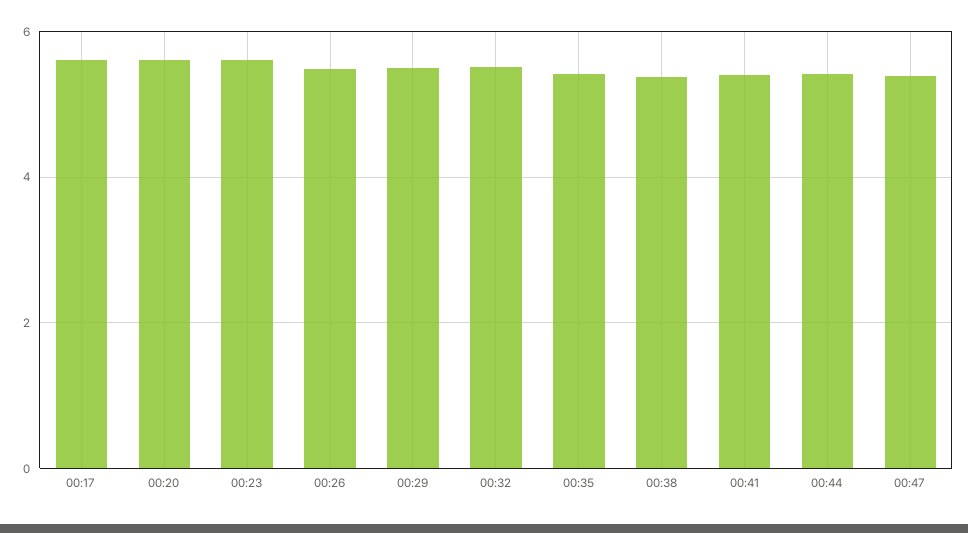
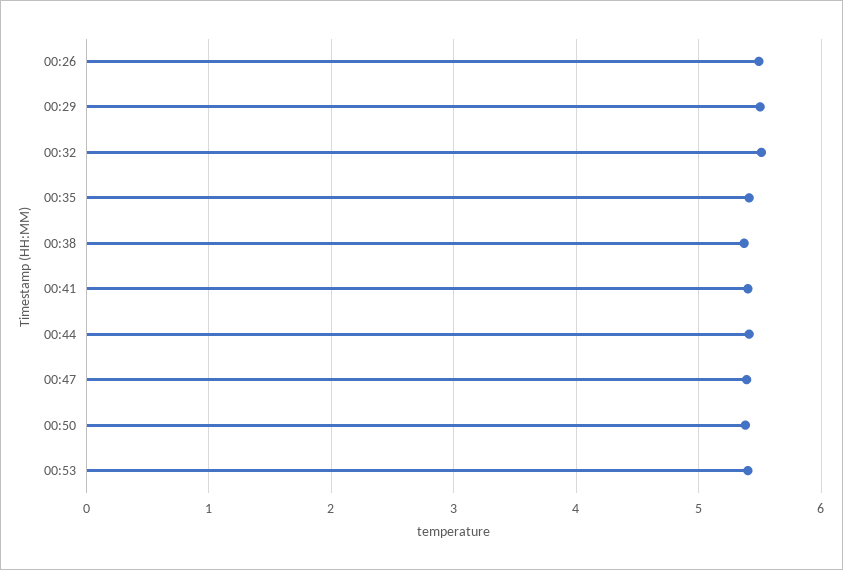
00:17: 5.6 -> none
00:20: 5.6 -> none
00:23: 5.6 -> none
00:50: none -> 5.4
00:53: none -> 5.4

